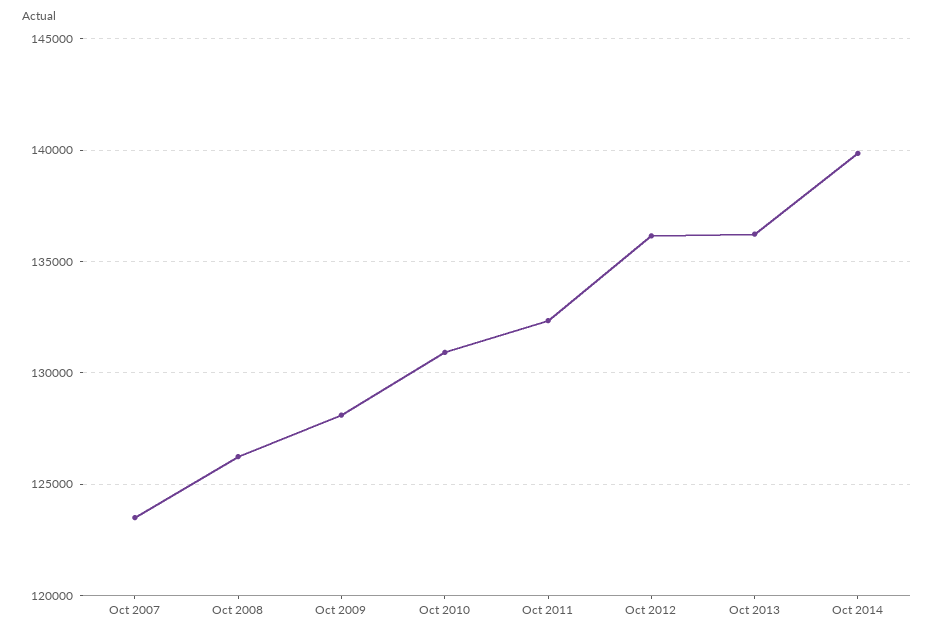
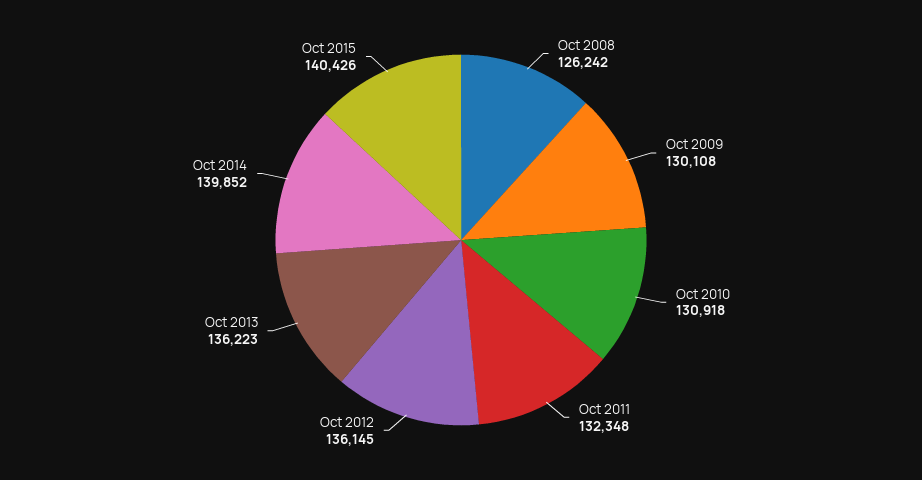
Oct 2007: 123500 -> none
Oct 2009: 128000 -> 130108
Oct 2015: none -> 140426

